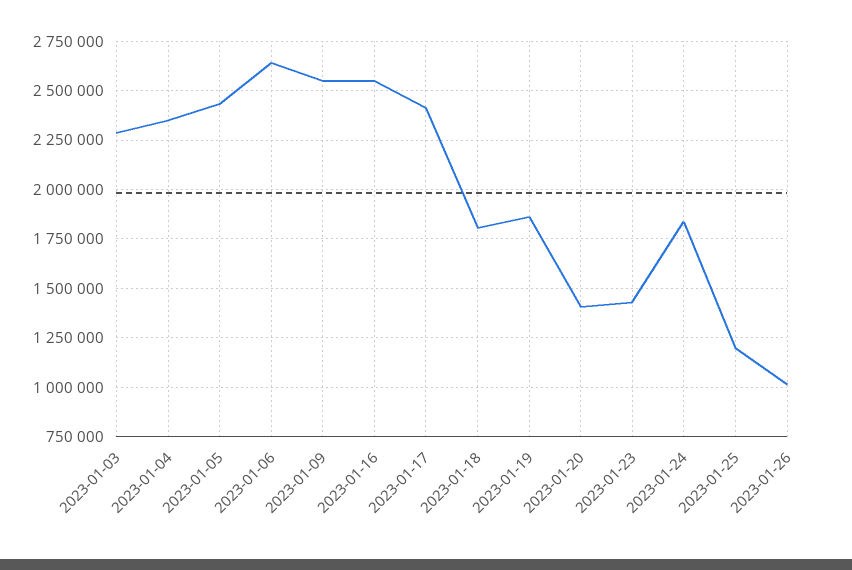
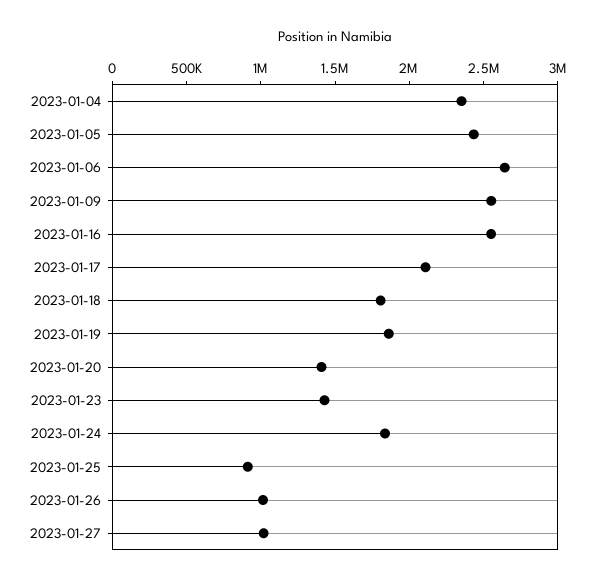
2023-01-03: 2300000 -> none
2023-01-17: 2400000 -> 2100000
2023-01-25: 1200000 -> 900000
2023-01-27: none -> 1000000

